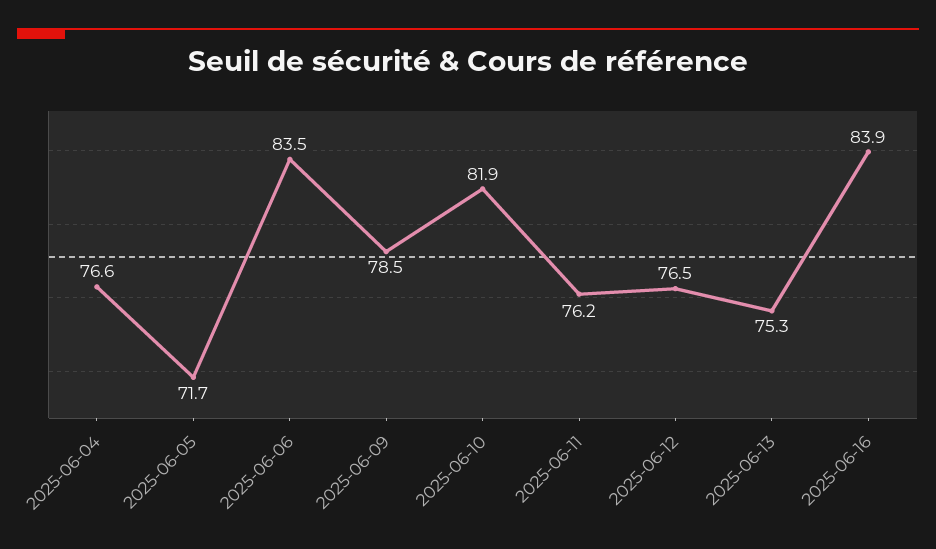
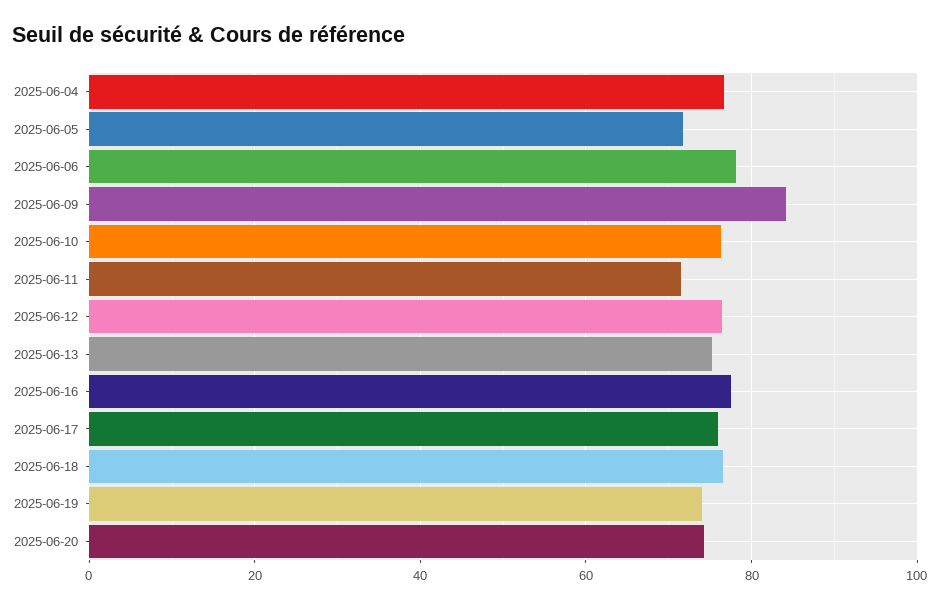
2025-06-06: 83.5 -> 78
2025-06-09: 78.5 -> 84
2025-06-10: 81.9 -> 76
2025-06-11: 76.2 -> 72
2025-06-16: 83.9 -> 78
2025-06-17: none -> 76
2025-06-18: none -> 76
2025-06-19: none -> 74
2025-06-20: none -> 74

